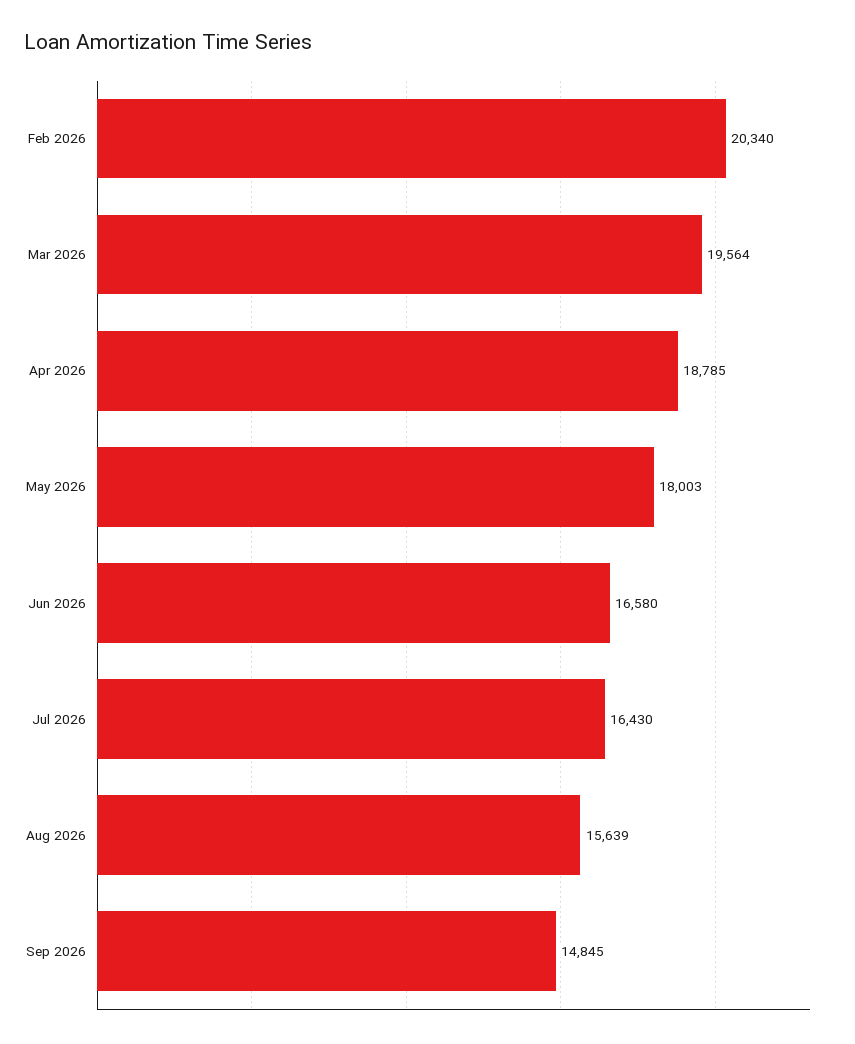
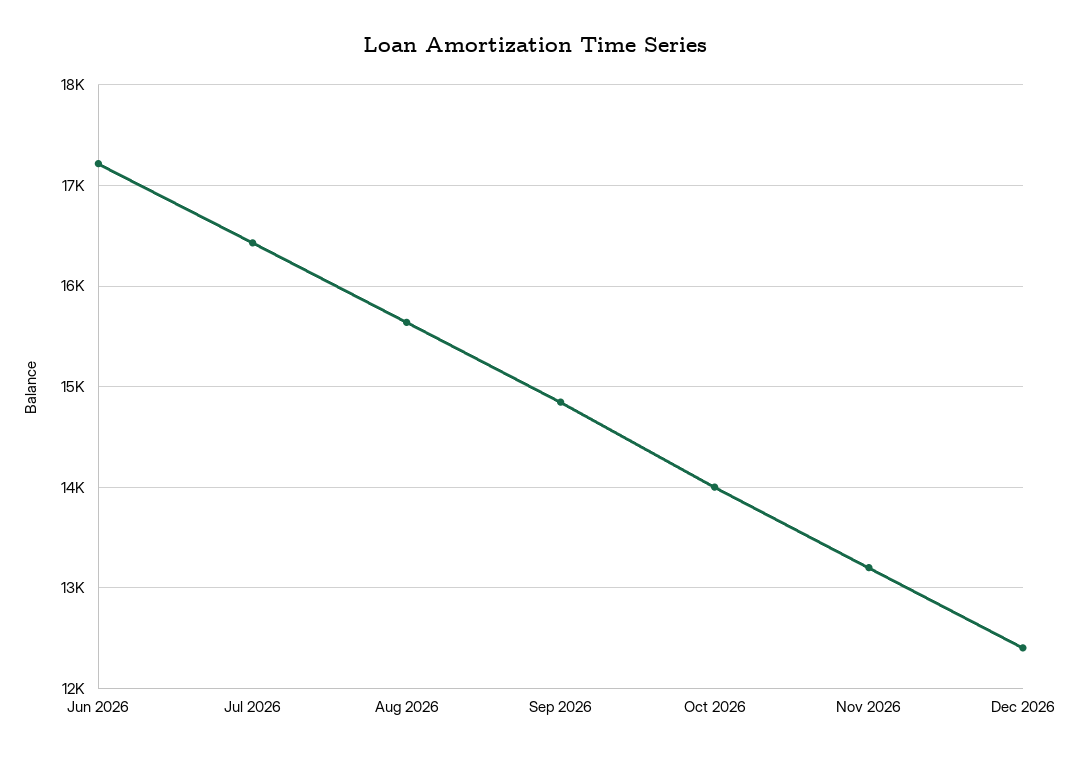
Feb 2026: 20340 -> none
Mar 2026: 19564 -> none
Apr 2026: 18785 -> none
May 2026: 18003 -> none
Jun 2026: 16580 -> 17200
Oct 2026: none -> 14000
Nov 2026: none -> 13200
Dec 2026: none -> 12400

